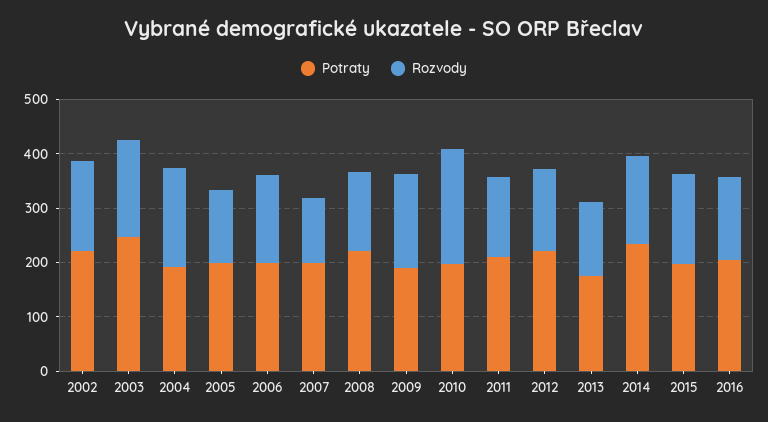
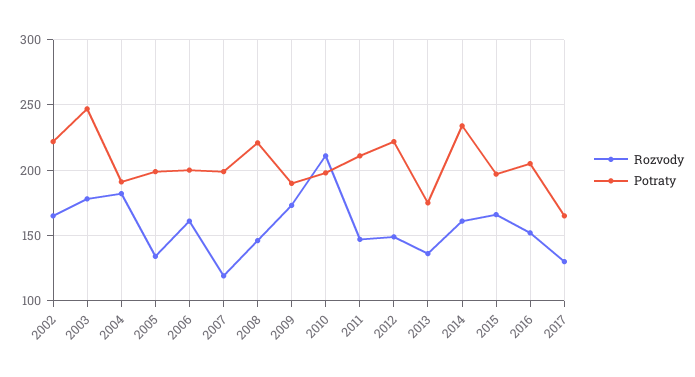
Rozvody, 2017: none -> 130
Potraty, 2017: none -> 165

